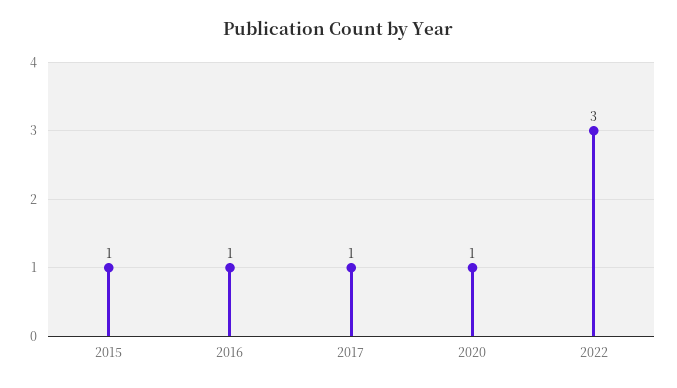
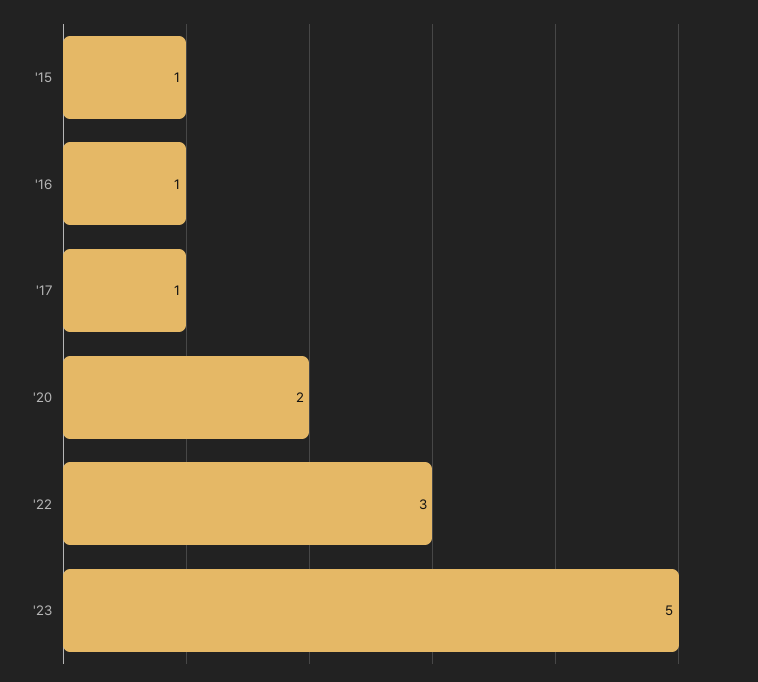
2020: 1 -> 2
'23: none -> 5

